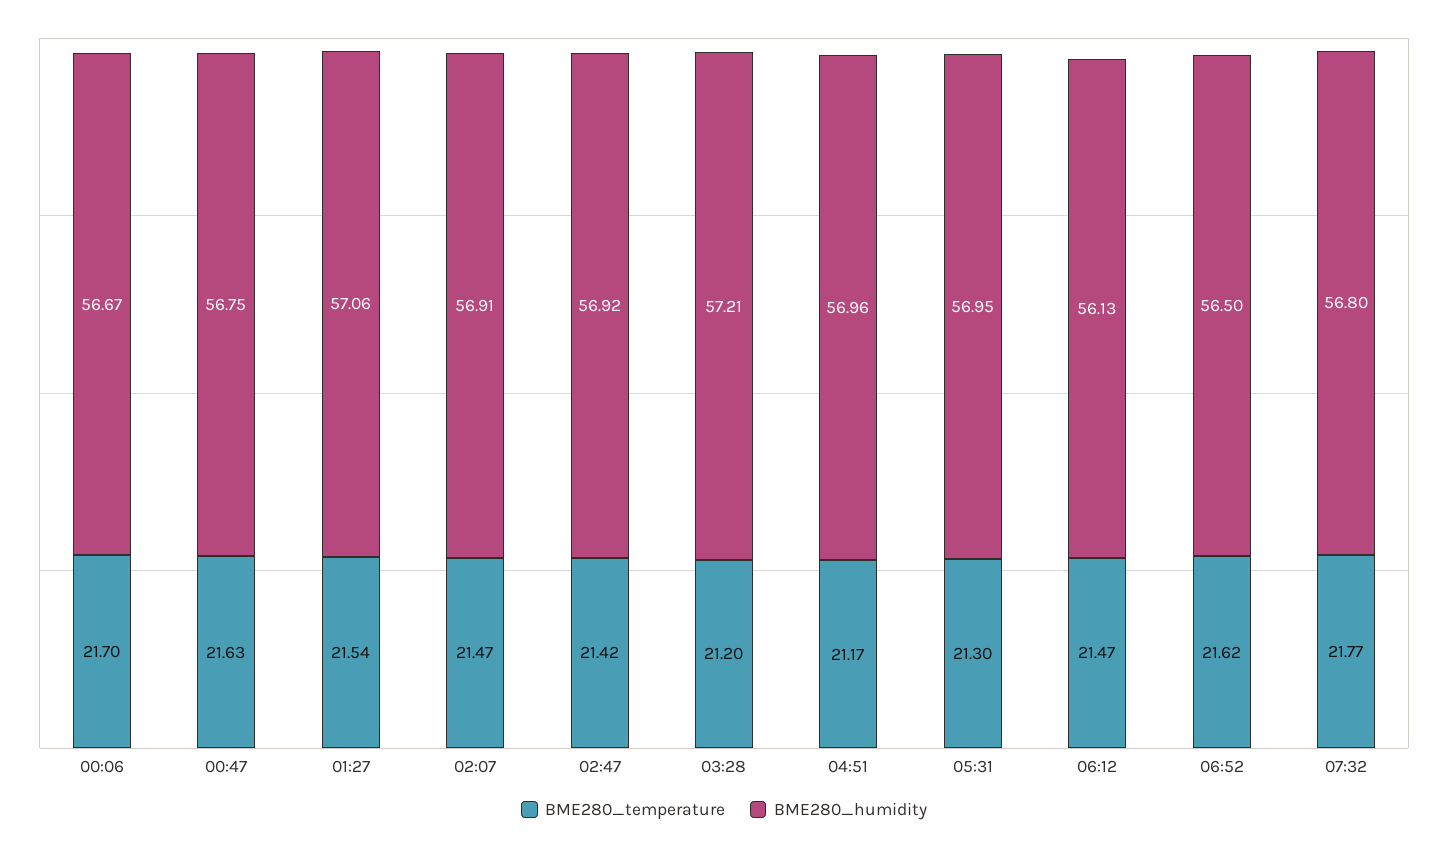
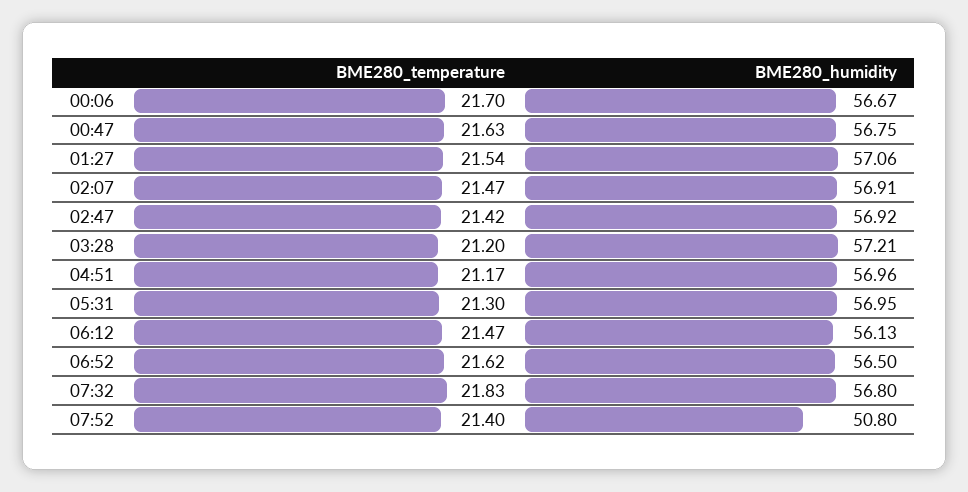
BME280_temperature, 07:32: 21.77 -> 21.83
BME280_temperature, 07:52: none -> 21.4
BME280_humidity, 07:52: none -> 50.8

